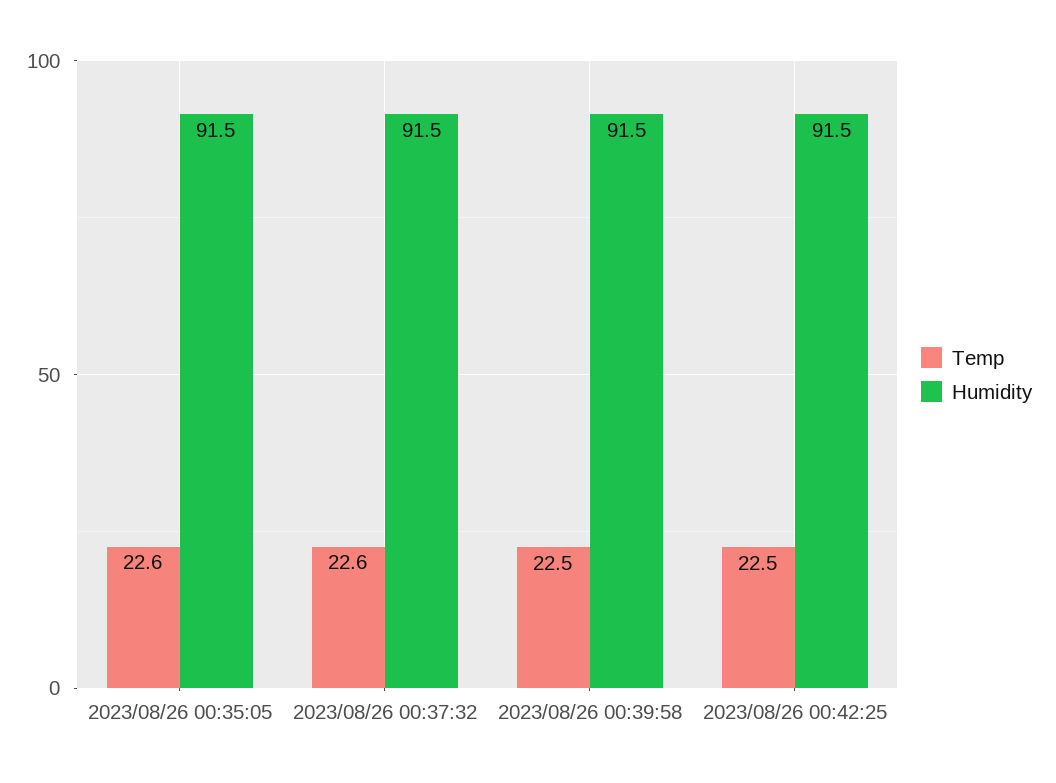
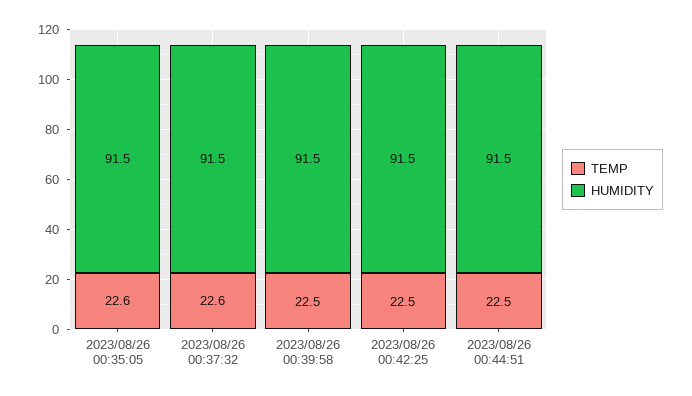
Temp, 2023/08/26 00:44:51: none -> 22.5
Humidity, 2023/08/26 00:44:51: none -> 91.5

